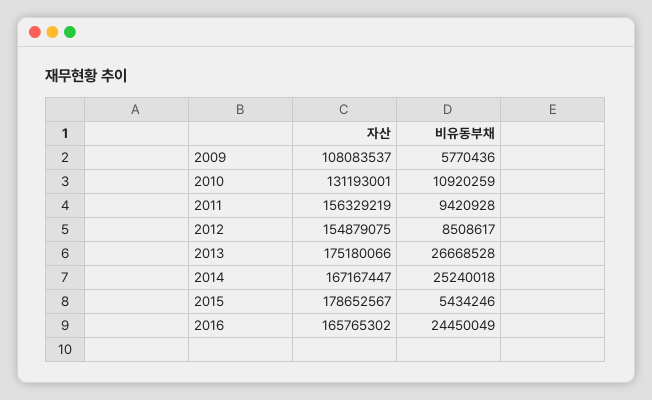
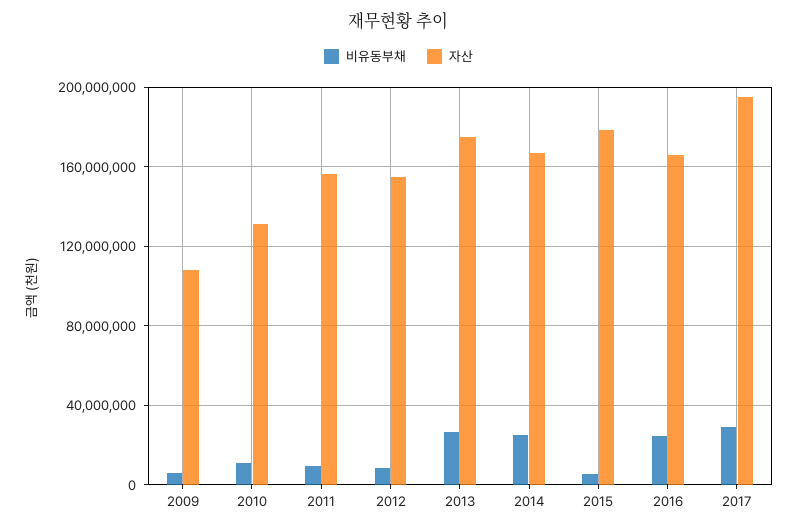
비유동부채, 2017: none -> 30000000
자산, 2017: none -> 195000000

